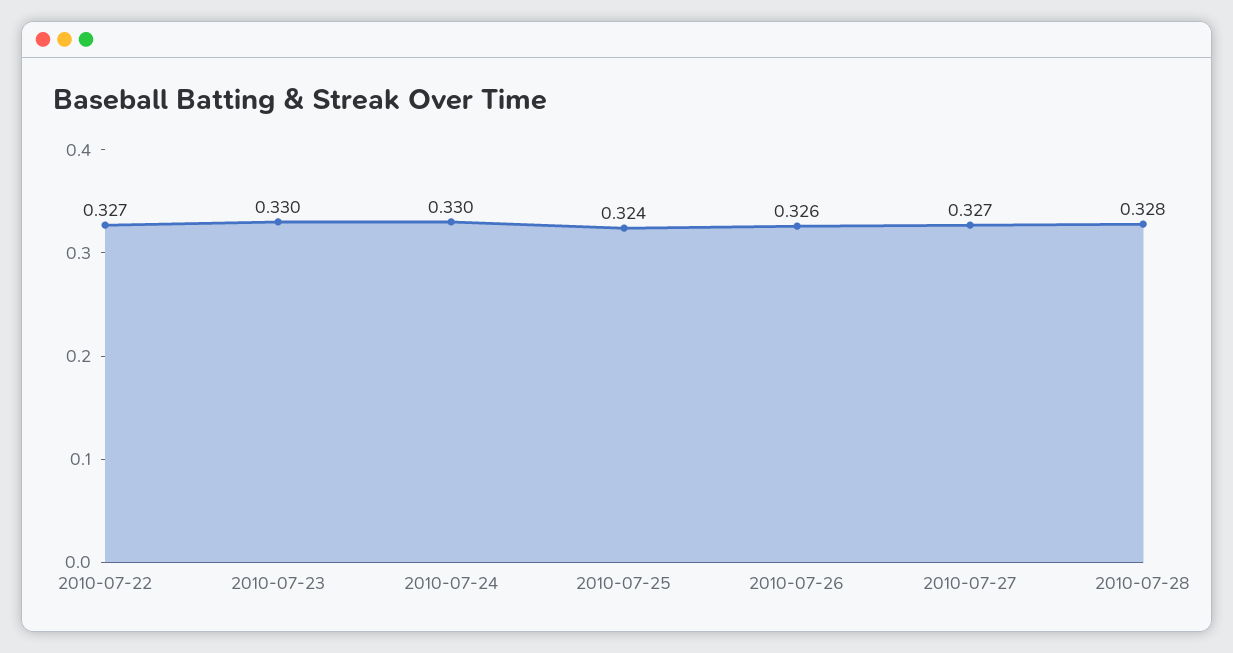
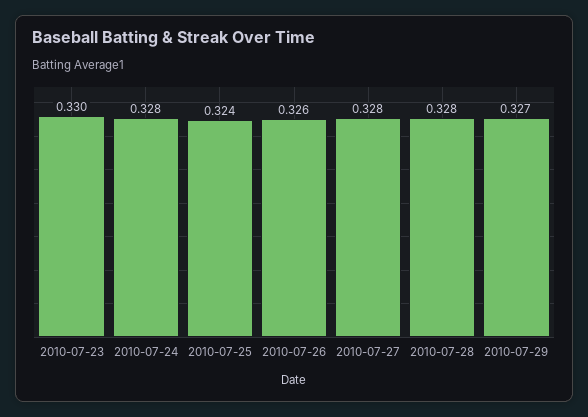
2010-07-22: 0.327 -> none
2010-07-24: 0.33 -> 0.328
2010-07-27: 0.327 -> 0.328
2010-07-29: none -> 0.327

